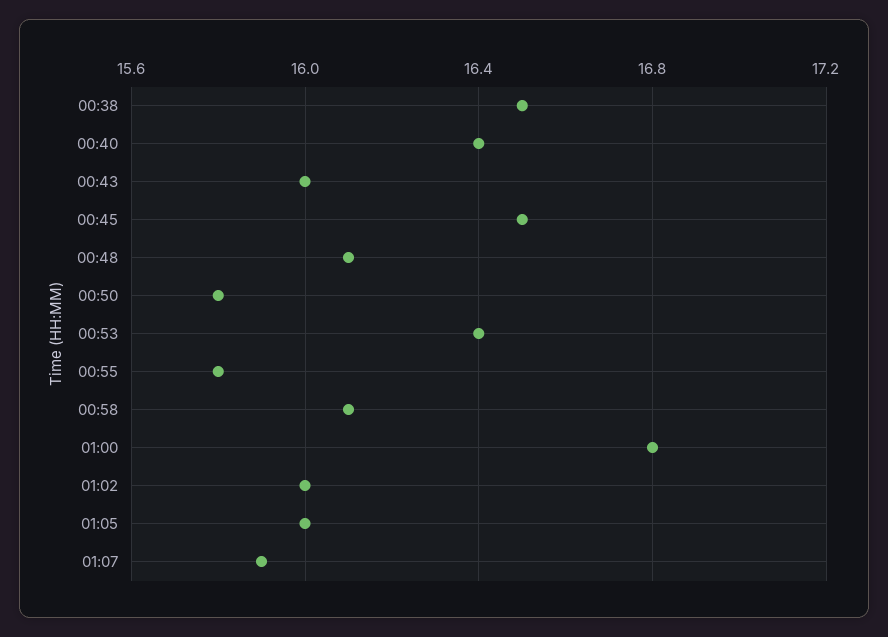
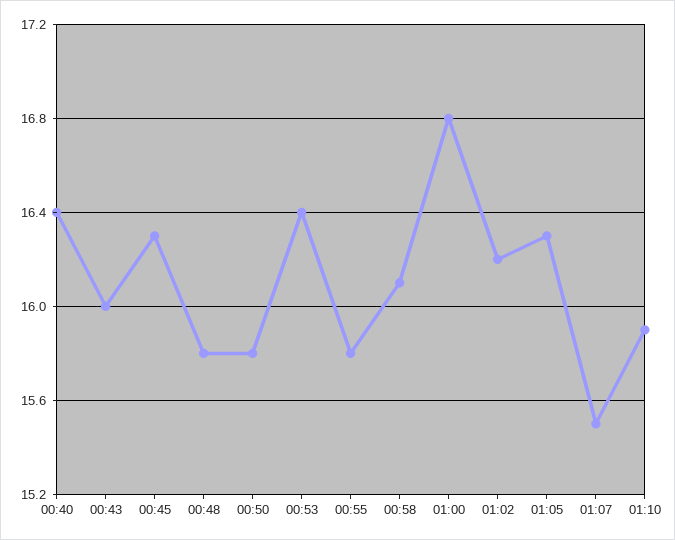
00:38: 16.5 -> none
00:45: 16.5 -> 16.3
00:48: 16.1 -> 15.8
01:02: 16 -> 16.2
01:05: 16 -> 16.3
01:07: 15.9 -> 15.5
01:10: none -> 15.9

